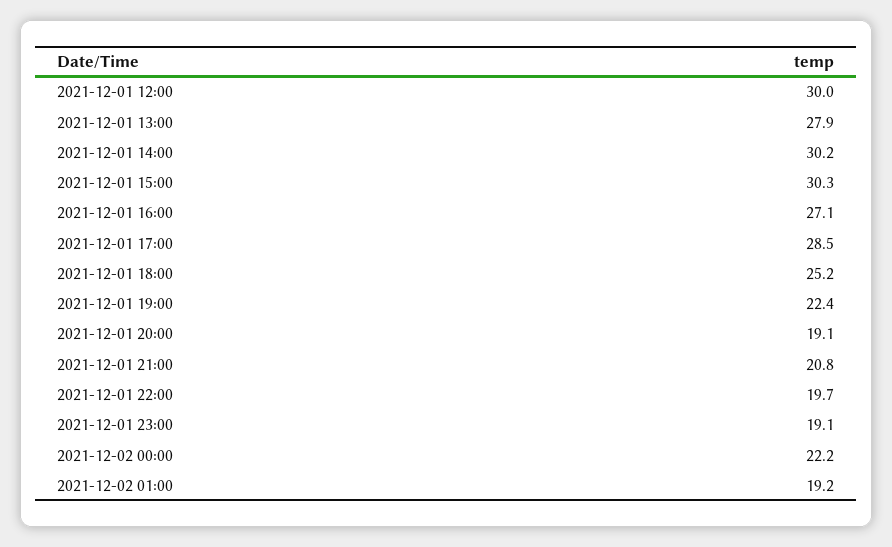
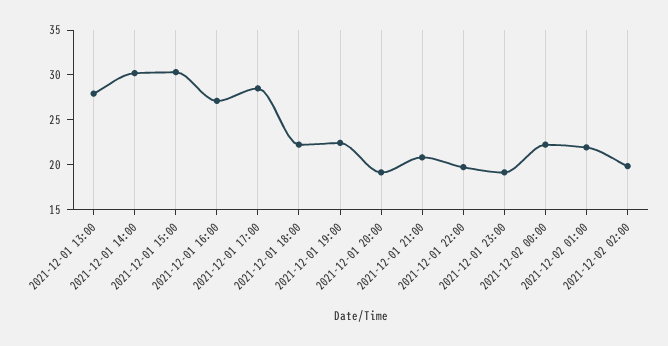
2021-12-01 12:00: 30 -> none
2021-12-01 18:00: 25.2 -> 22
2021-12-02 01:00: 19.2 -> 22
2021-12-02 02:00: none -> 20

